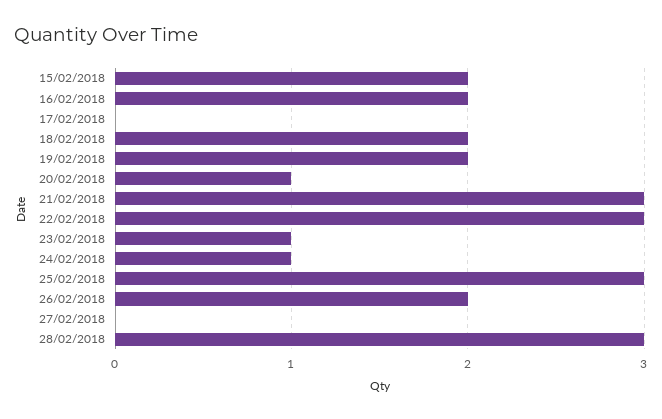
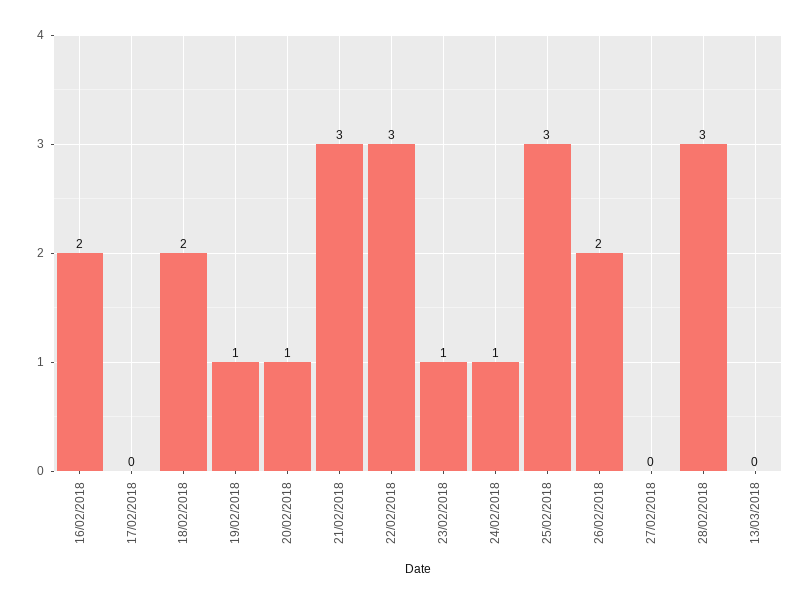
15/02/2018: 2 -> none
19/02/2018: 2 -> 1
13/03/2018: none -> 0

